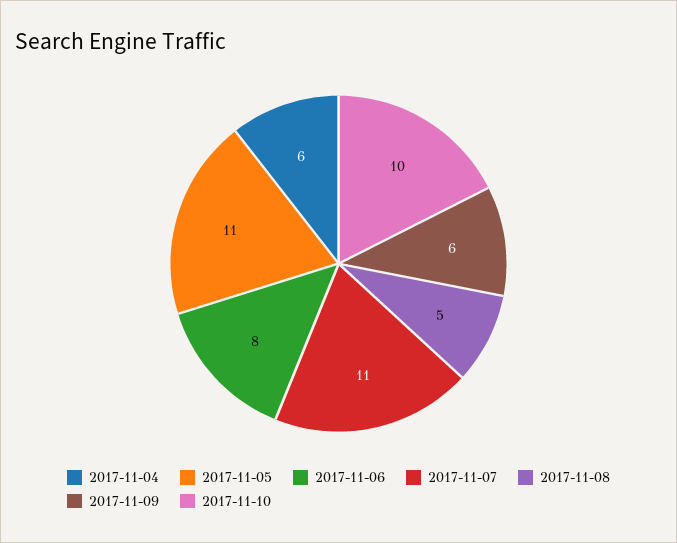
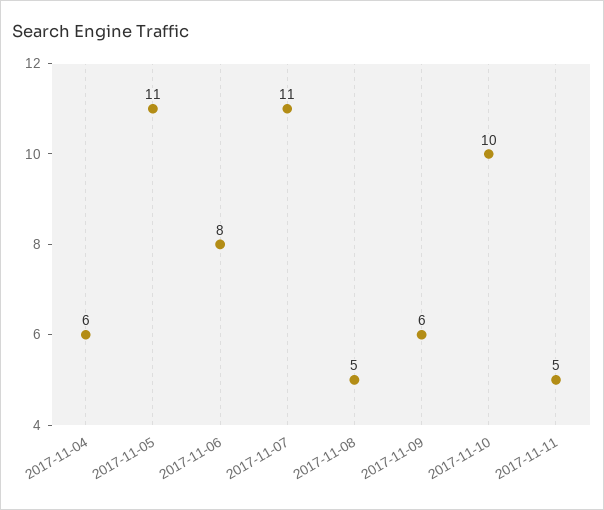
2017-11-11: none -> 5

